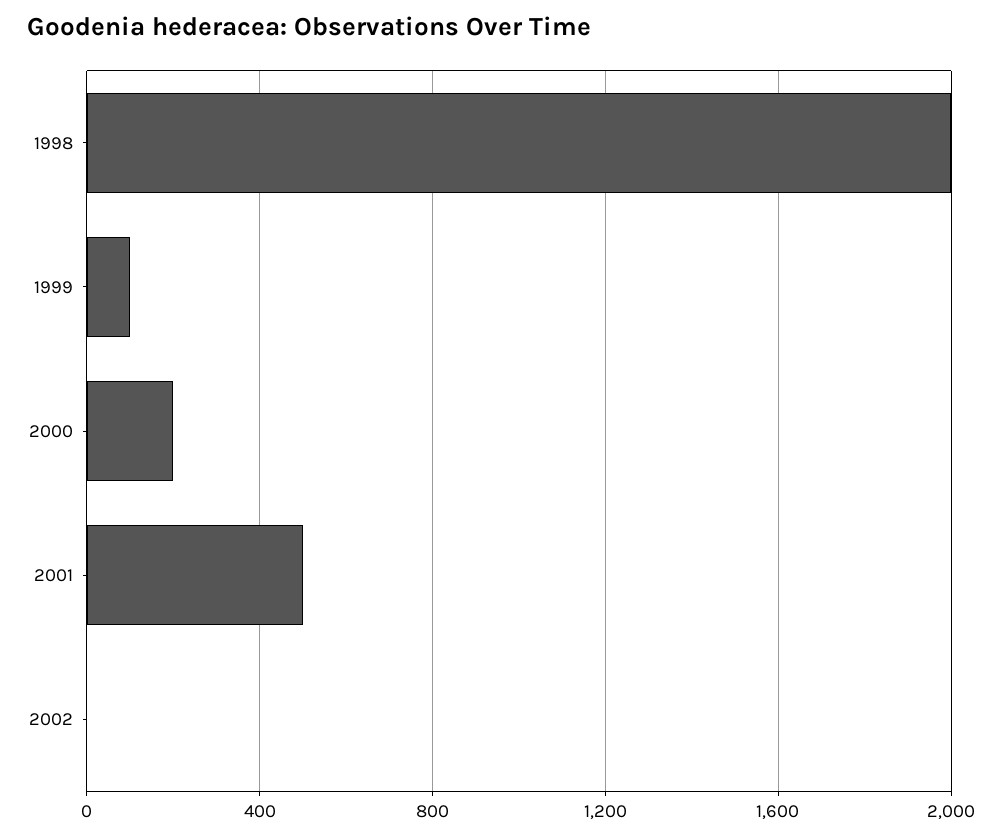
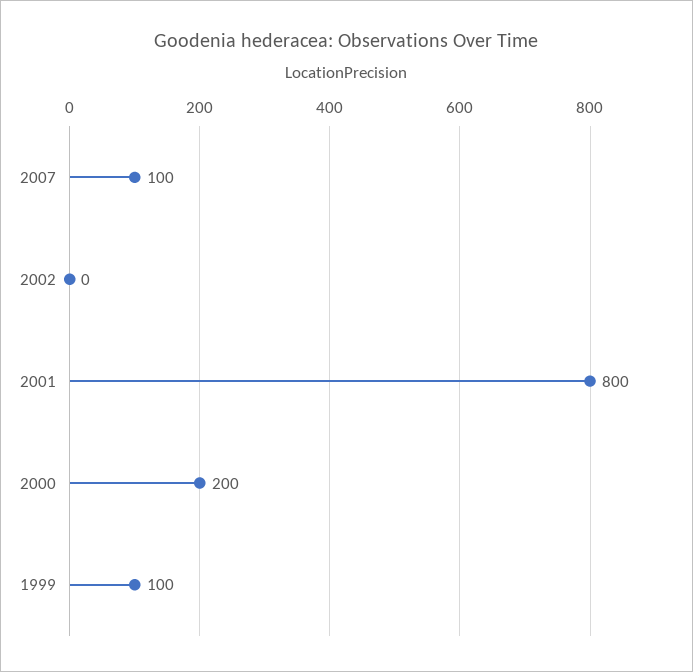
1998: 2000 -> none
2001: 500 -> 800
2007: none -> 100

